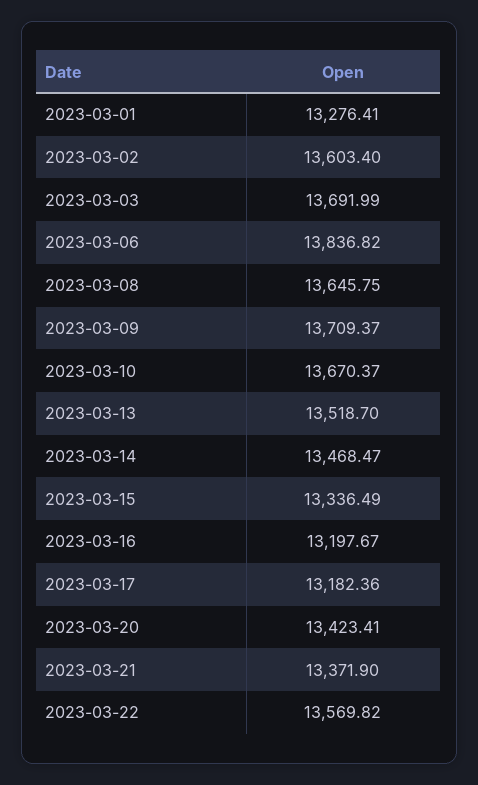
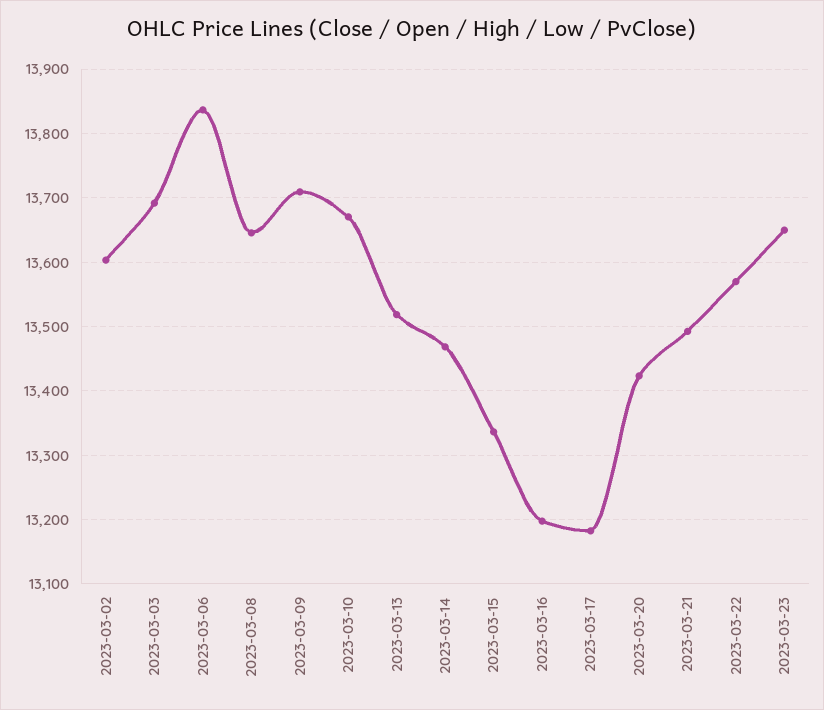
2023-03-01: 13276.41 -> none
2023-03-21: 13371.9 -> 13490
2023-03-23: none -> 13650

